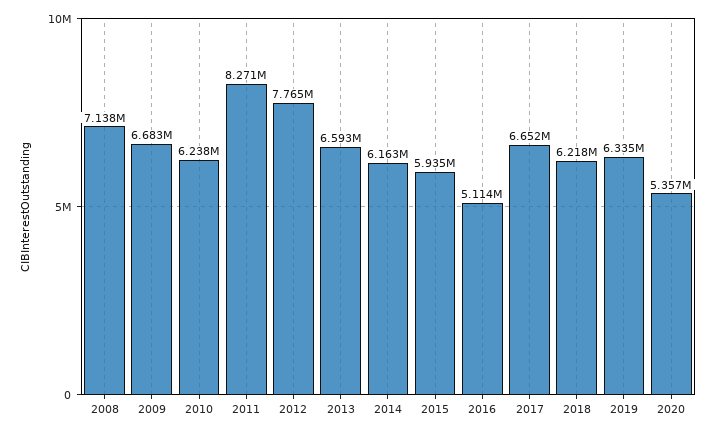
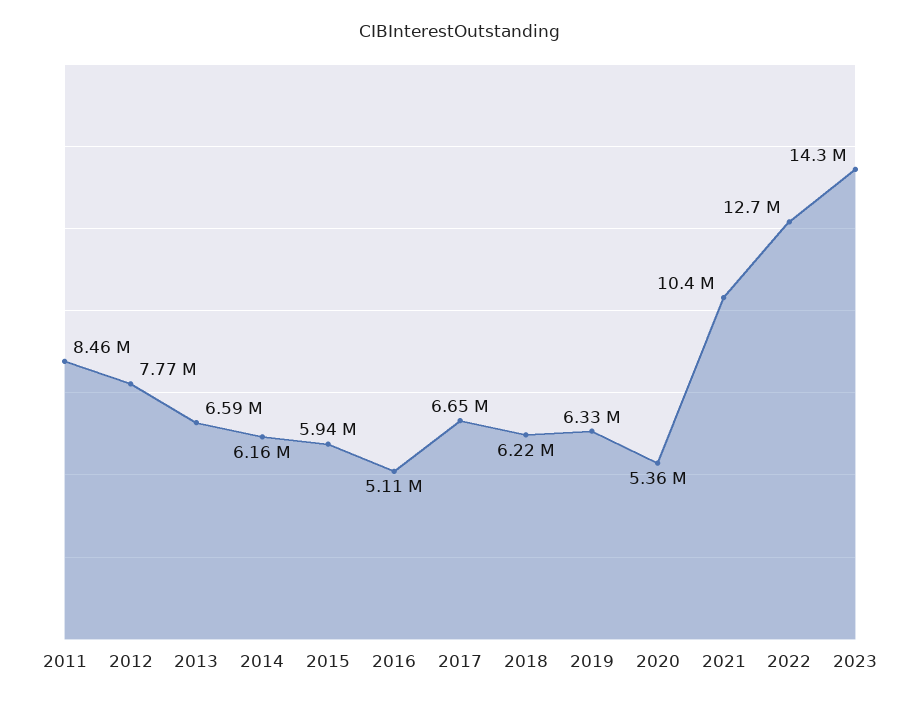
2008: 7138000 -> none
2009: 6683000 -> none
2010: 6238000 -> none
2011: 8271000 -> 8460000
2021: none -> 10400000
2022: none -> 12700000
2023: none -> 14300000

